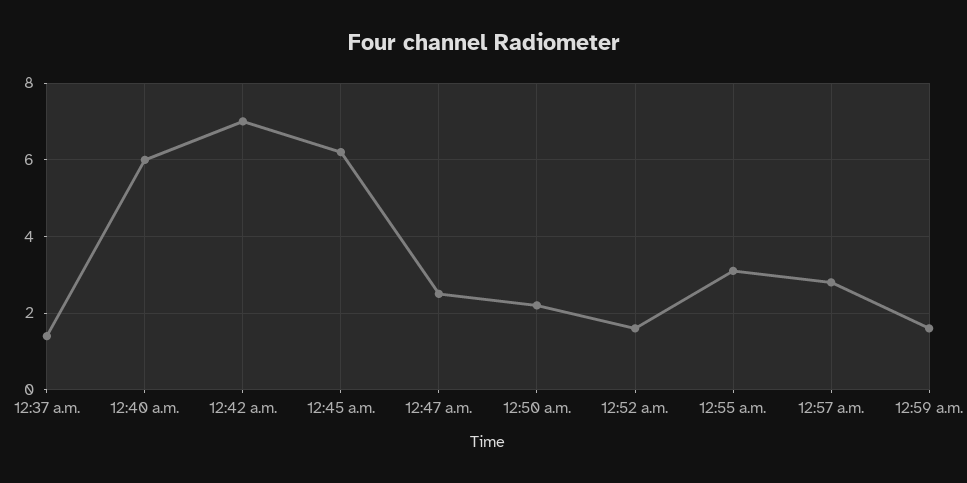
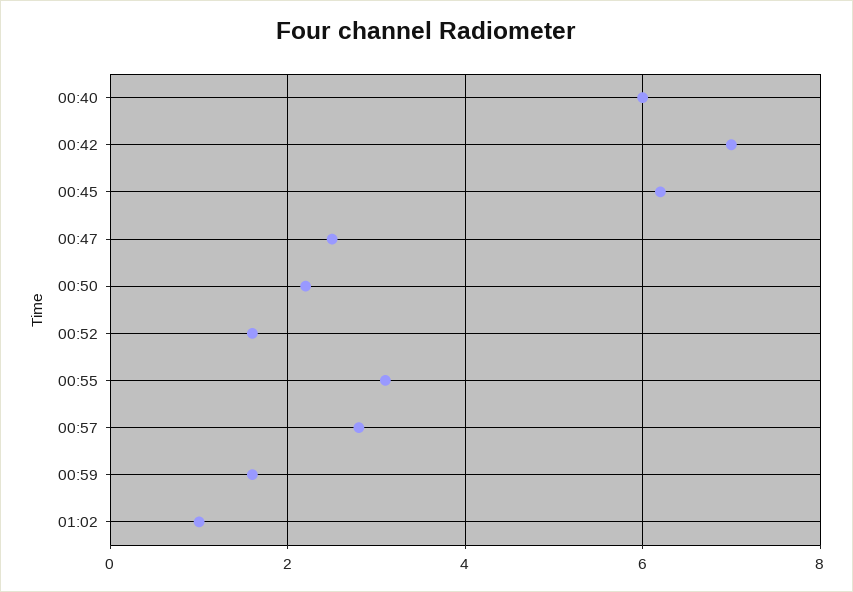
12:37 a.m.: 1.5 -> none
01:02: none -> 1

